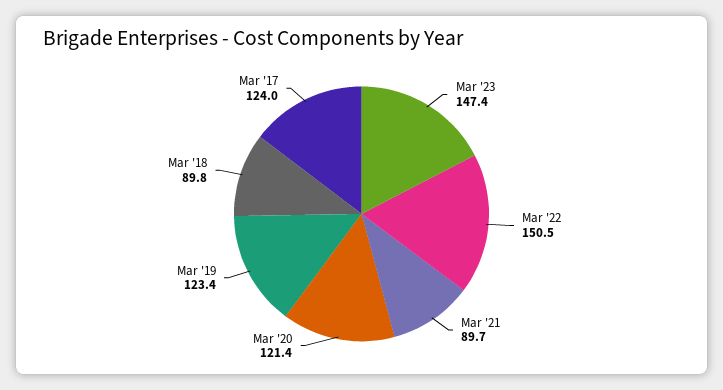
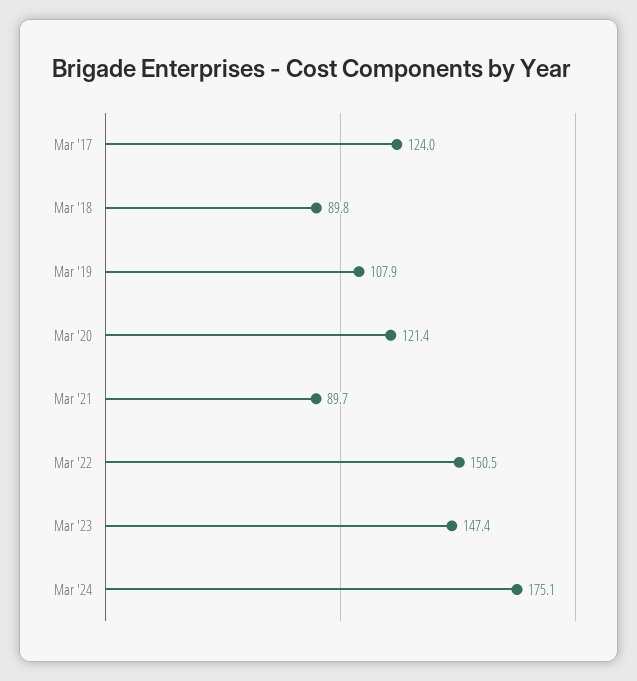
Mar '19: 123.4 -> 107.9
Mar '24: none -> 175.1

